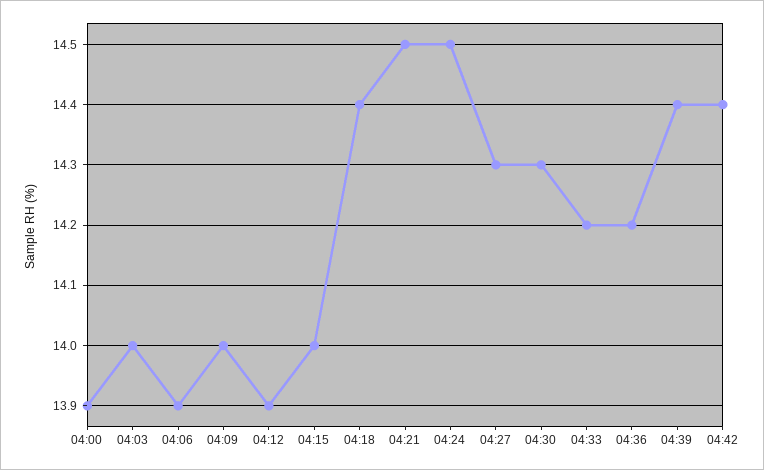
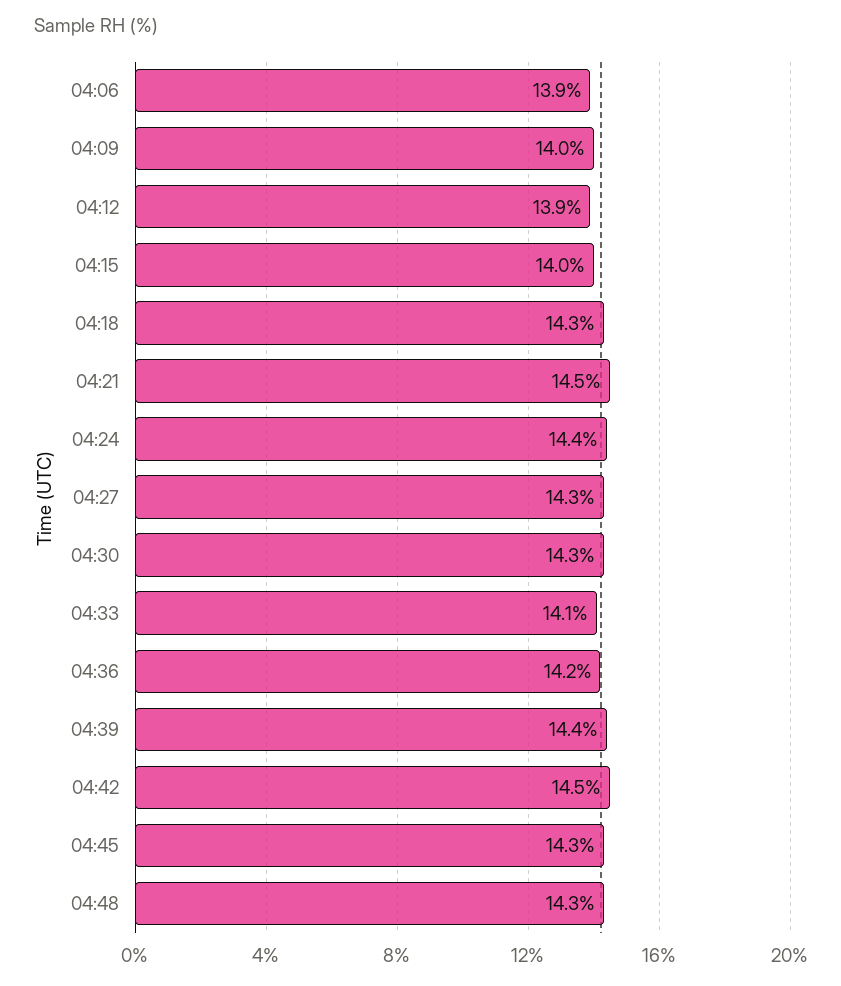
04:00: 13.9 -> none
04:03: 14 -> none
04:18: 14.4 -> 14.3
04:24: 14.5 -> 14.4
04:33: 14.2 -> 14.1
04:42: 14.4 -> 14.5
04:45: none -> 14.3
04:48: none -> 14.3

